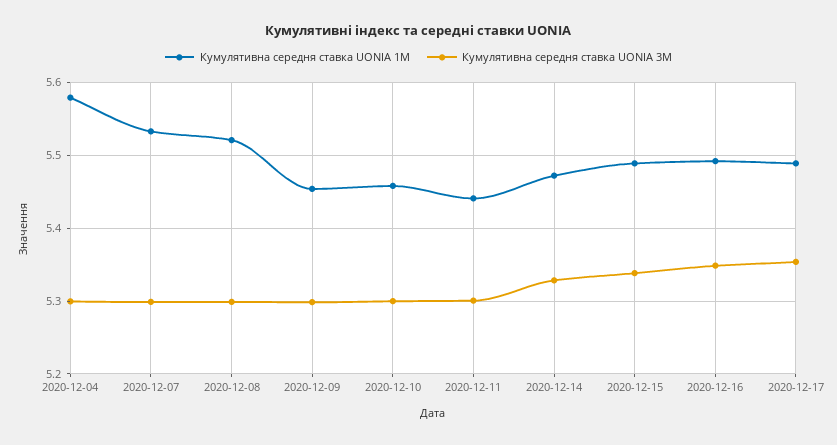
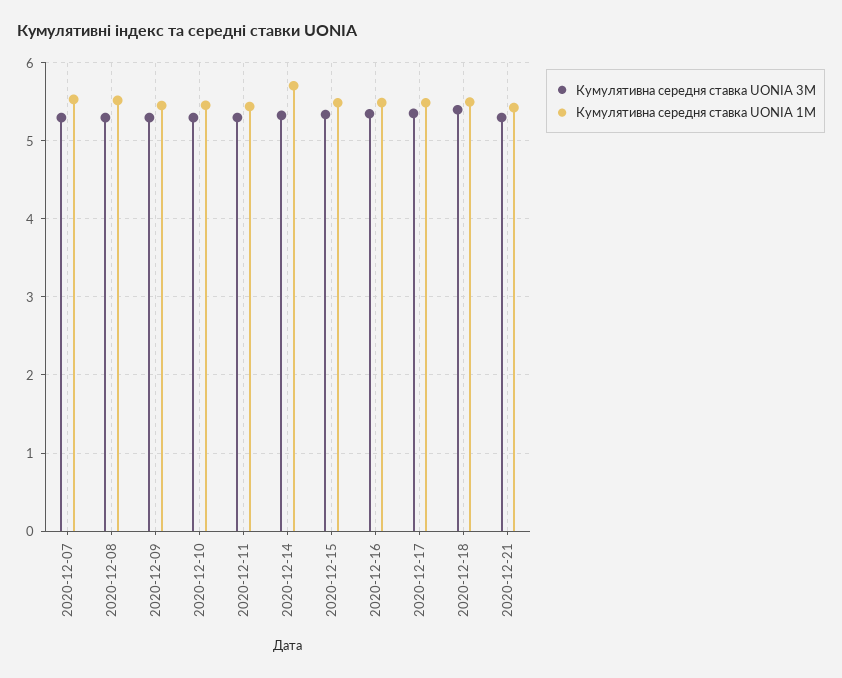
Кумулятивна середня ставка UONIA 1M, 2020-12-04: 5.58 -> none
Кумулятивна середня ставка UONIA 3M, 2020-12-04: 5.3 -> none
Кумулятивна середня ставка UONIA 1M, 2020-12-14: 5.47 -> 5.7
Кумулятивна середня ставка UONIA 3M, 2020-12-18: none -> 5.4
Кумулятивна середня ставка UONIA 1M, 2020-12-18: none -> 5.5
Кумулятивна середня ставка UONIA 3M, 2020-12-21: none -> 5.3
Кумулятивна середня ставка UONIA 1M, 2020-12-21: none -> 5.4

